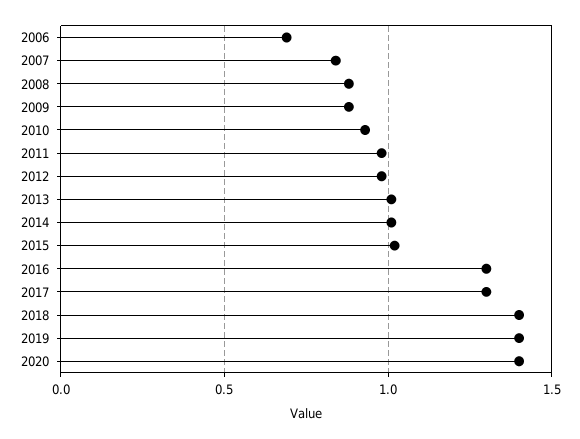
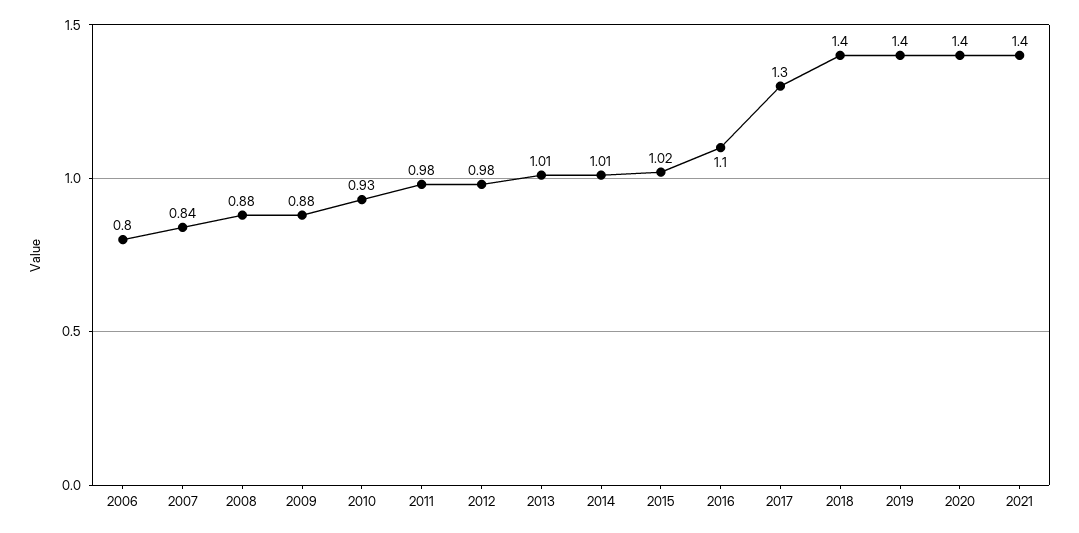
2006: 0.7 -> 0.8
2016: 1.3 -> 1.1
2021: none -> 1.4

